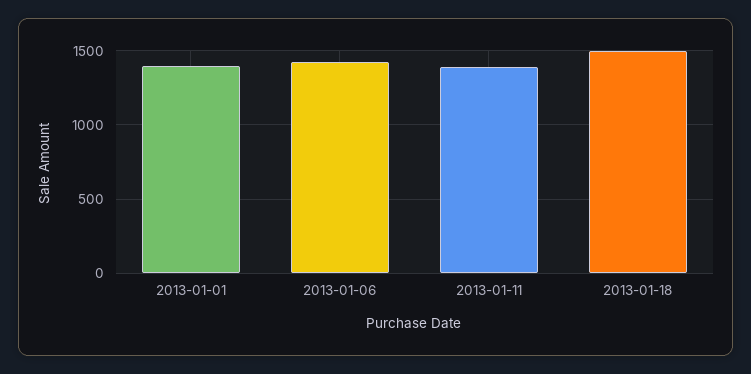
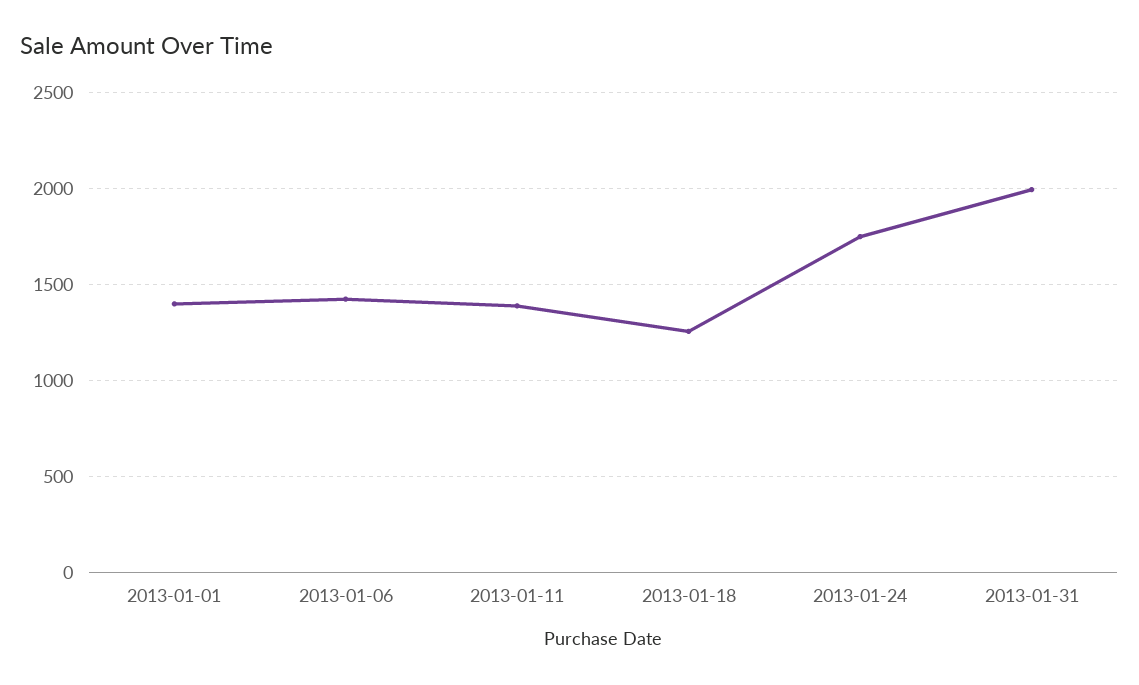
2013-01-18: 1500 -> 1250
2013-01-24: none -> 1750
2013-01-31: none -> 2000

